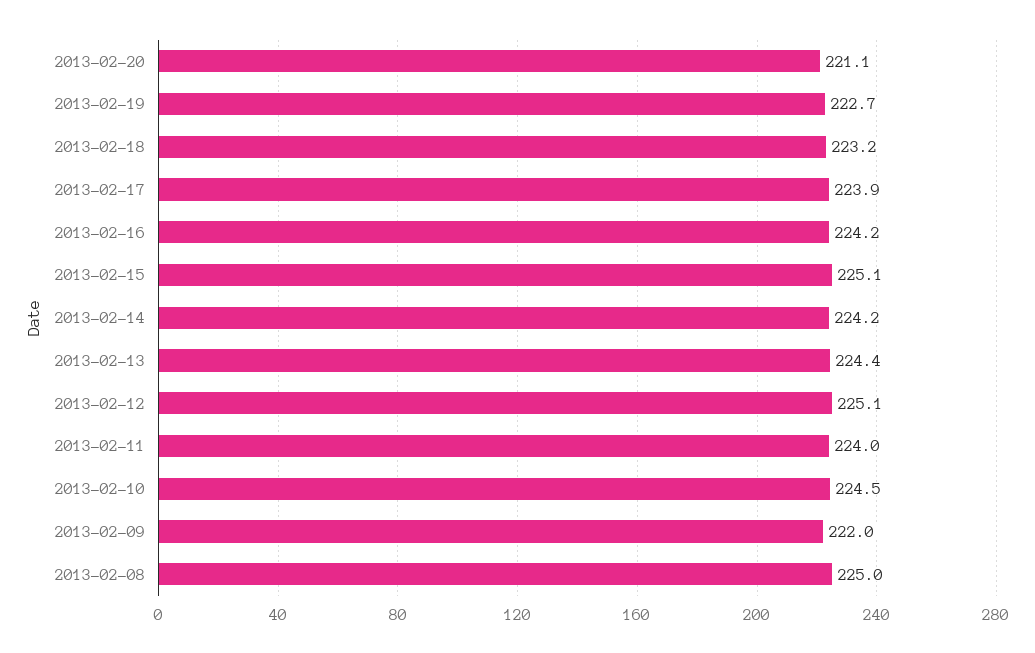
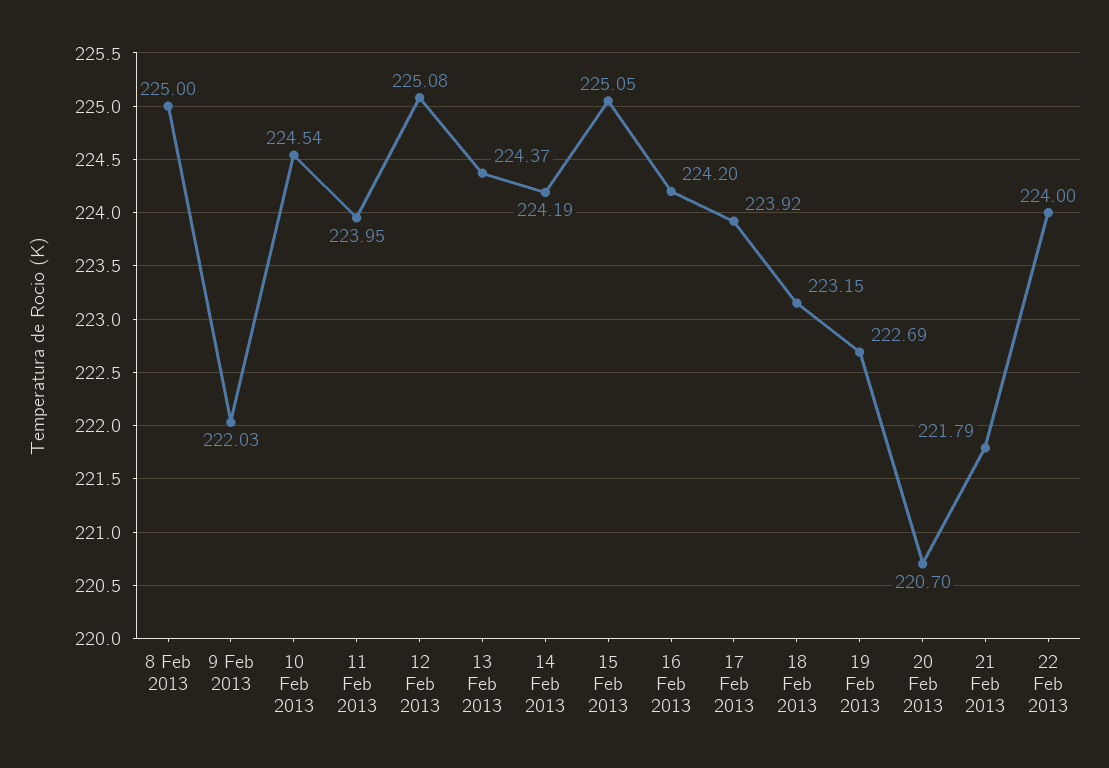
2013-02-20: 221.1 -> 220.7
21 Feb 2013: none -> 221.79
22 Feb 2013: none -> 224

